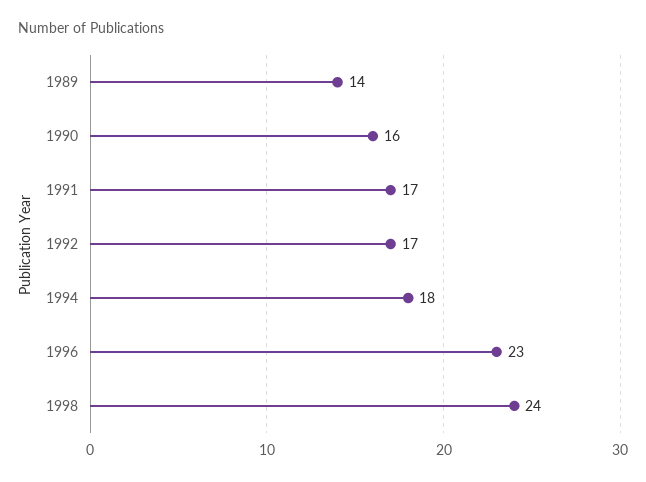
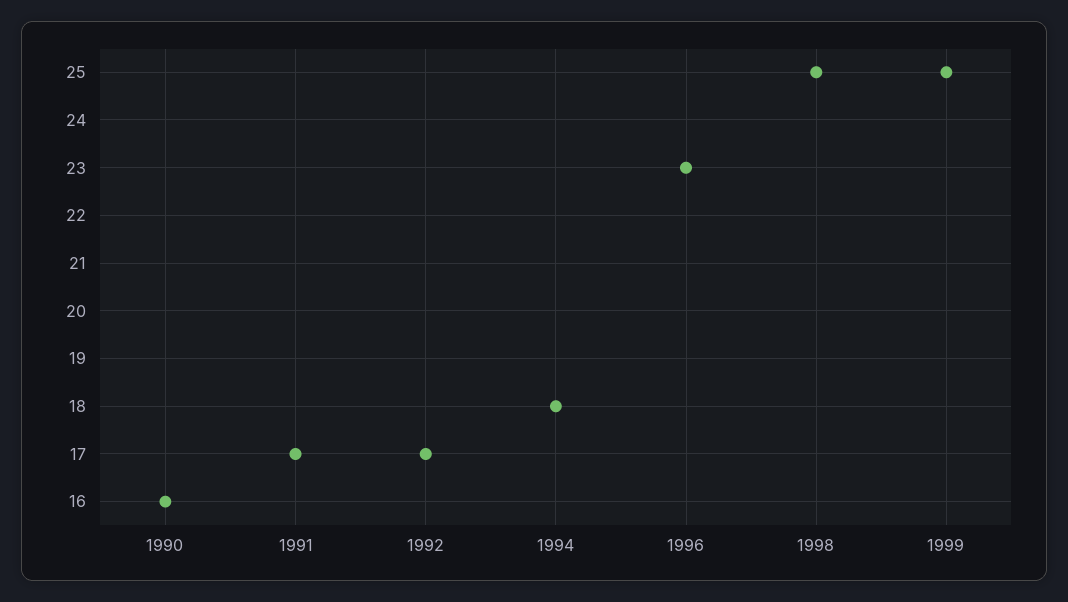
1989: 14 -> none
1998: 24 -> 25
1999: none -> 25

